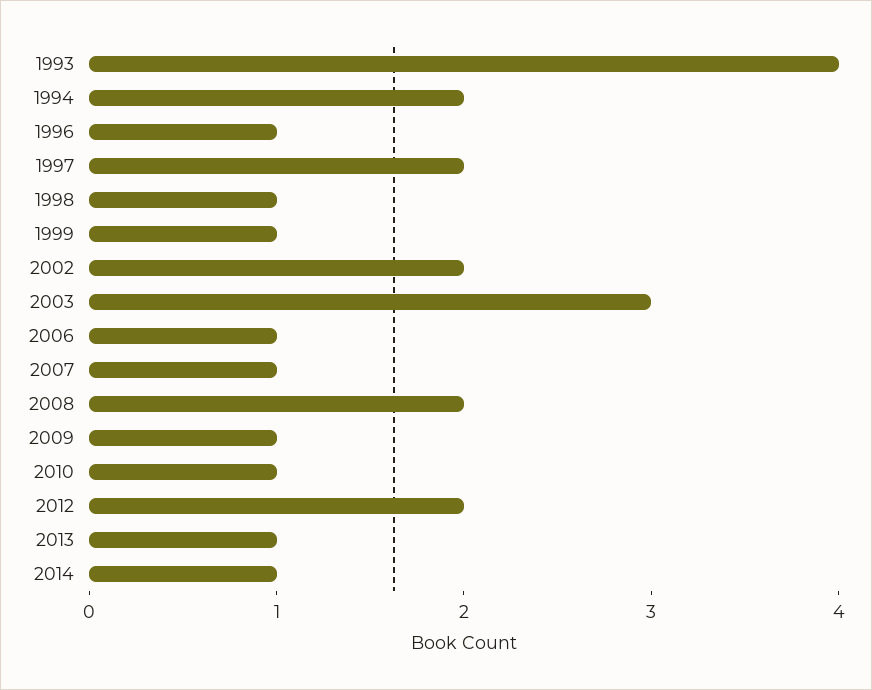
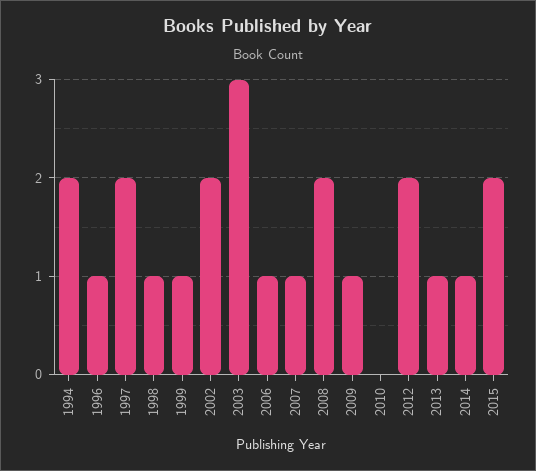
1993: 4 -> none
2010: 1 -> 0
2015: none -> 2

